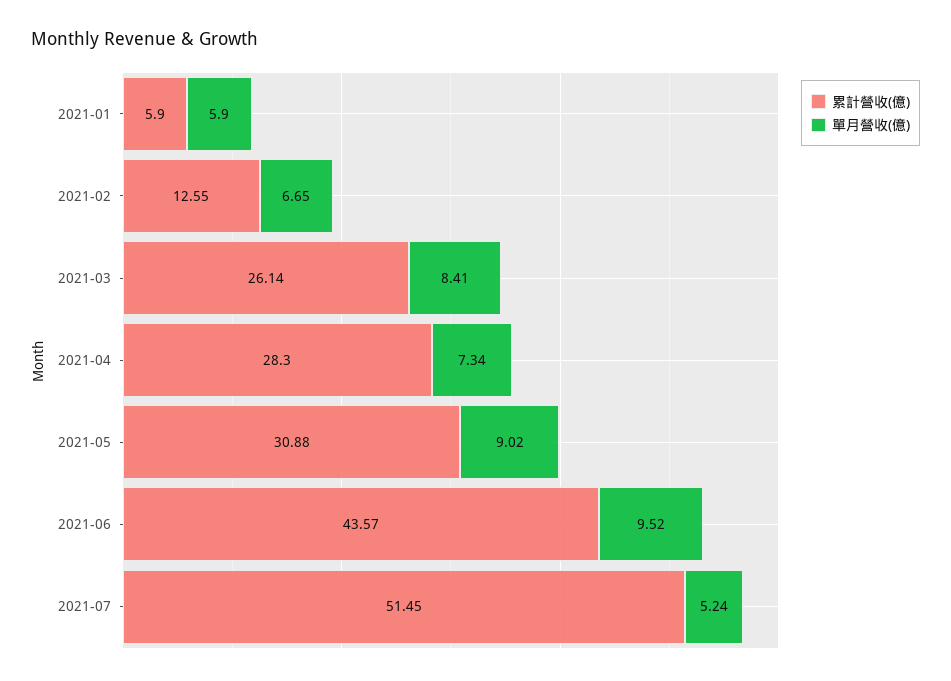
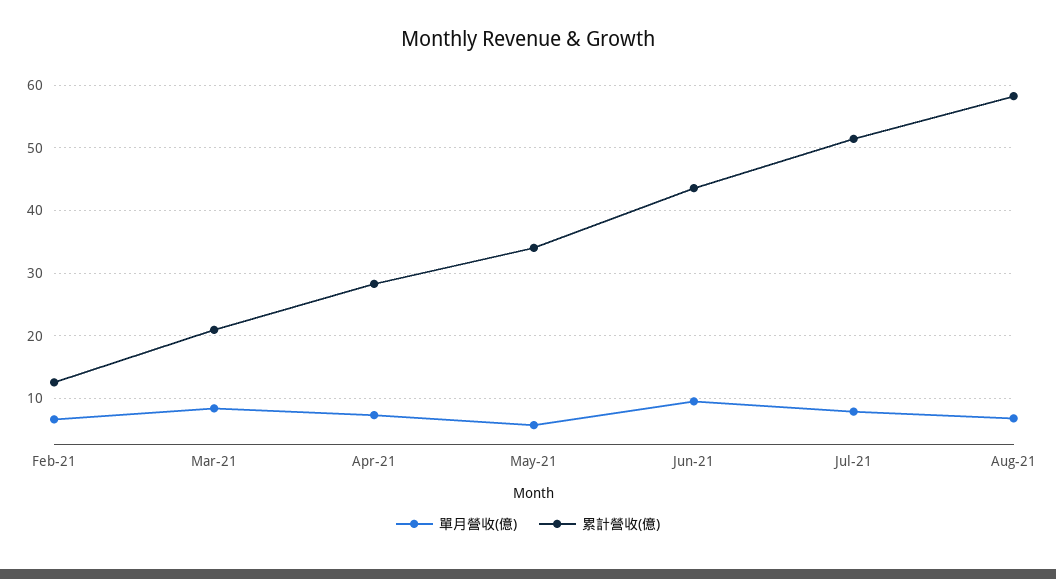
累計營收(億), 2021-01: 5.9 -> none
單月營收(億), 2021-01: 5.9 -> none
累計營收(億), 2021-03: 26.14 -> 21
累計營收(億), 2021-05: 30.88 -> 34
單月營收(億), 2021-05: 9.02 -> 6
單月營收(億), 2021-07: 5.24 -> 8
單月營收(億), Aug-21: none -> 7
累計營收(億), Aug-21: none -> 58

